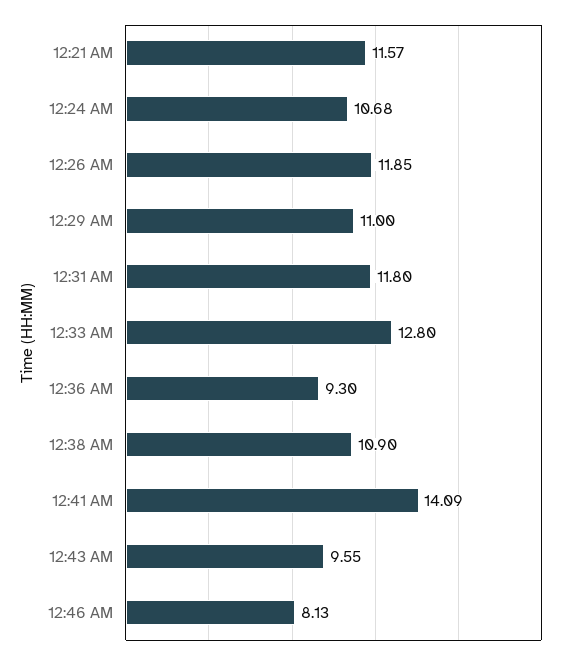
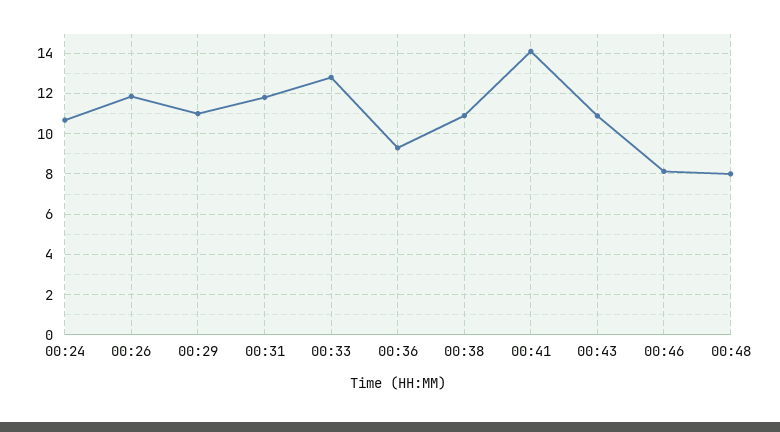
12:21 AM: 11.57 -> none
12:43 AM: 9.55 -> 11
00:48: none -> 8

